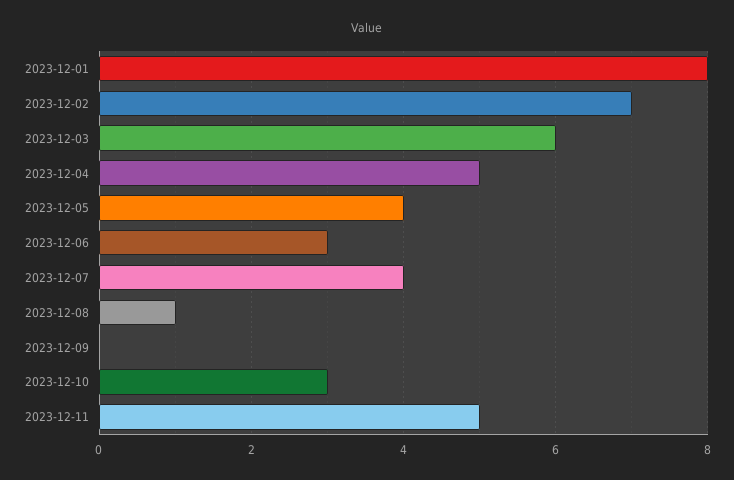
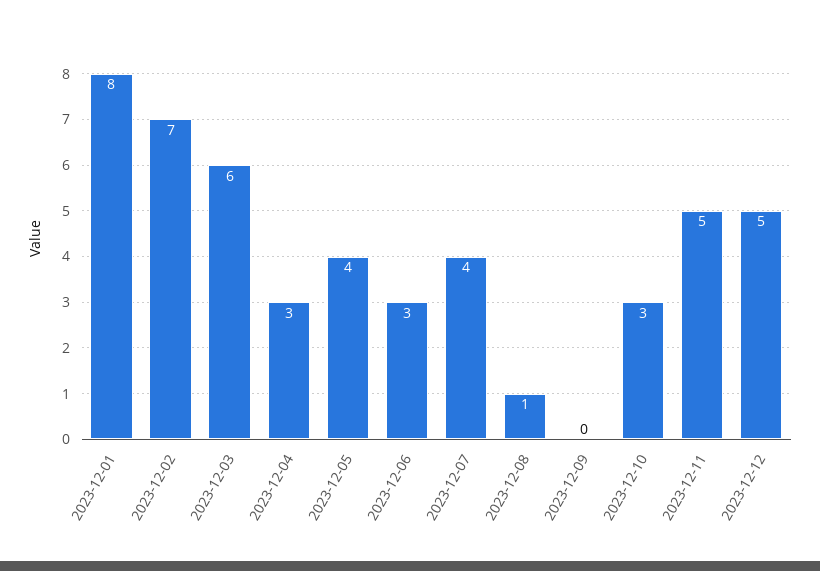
2023-12-04: 5 -> 3
2023-12-12: none -> 5

